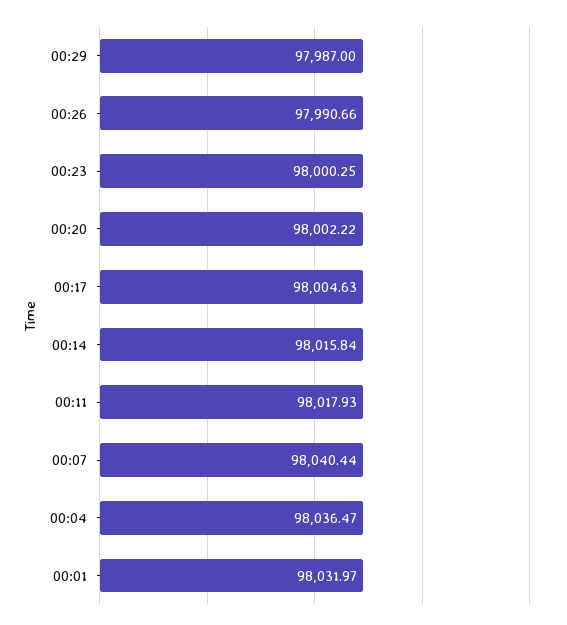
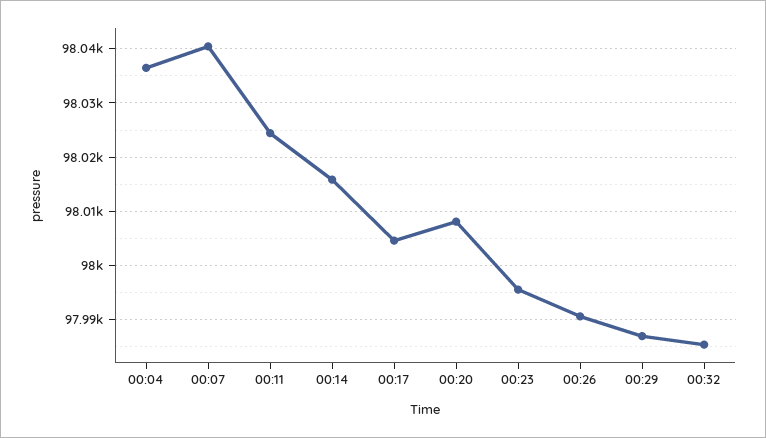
00:23: 98000.25 -> 97996
00:20: 98002.22 -> 98008
00:11: 98017.93 -> 98024
00:01: 98031.97 -> none
00:32: none -> 97986

